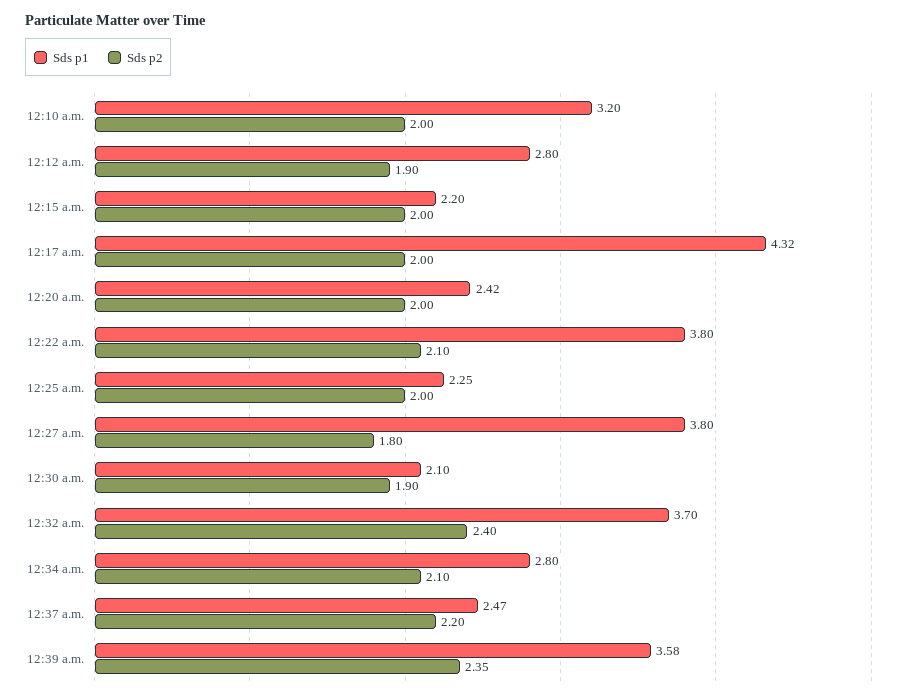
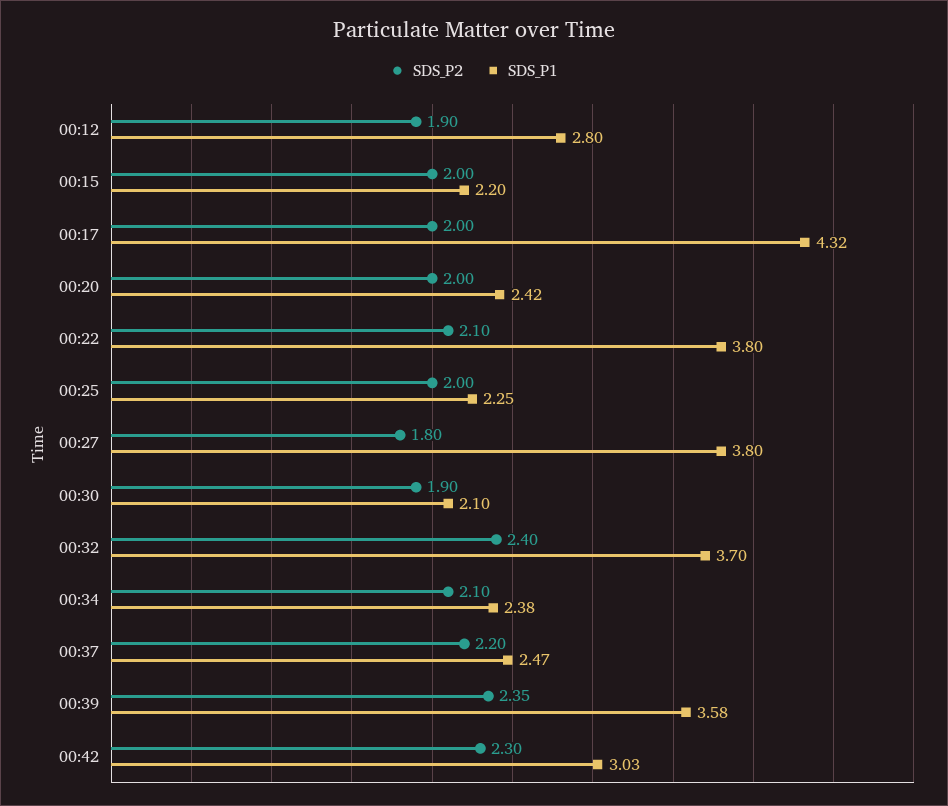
Sds p1, 12:10 a.m.: 3.2 -> none
Sds p2, 12:10 a.m.: 2 -> none
Sds p1, 12:34 a.m.: 2.8 -> 2.38
Sds p2, 00:42: none -> 2.3
Sds p1, 00:42: none -> 3.03

